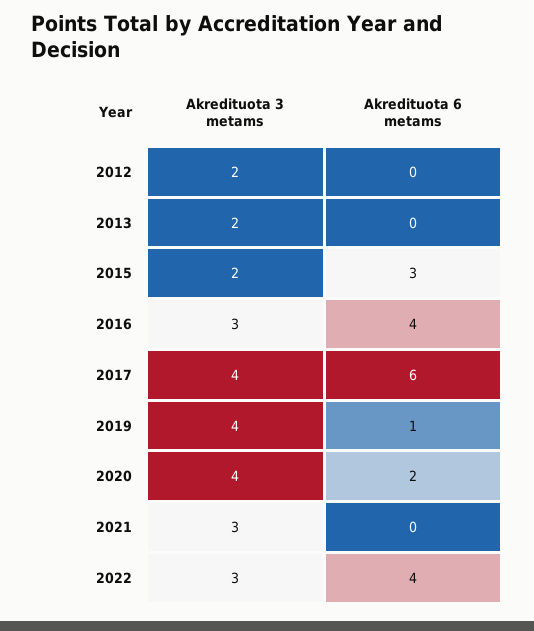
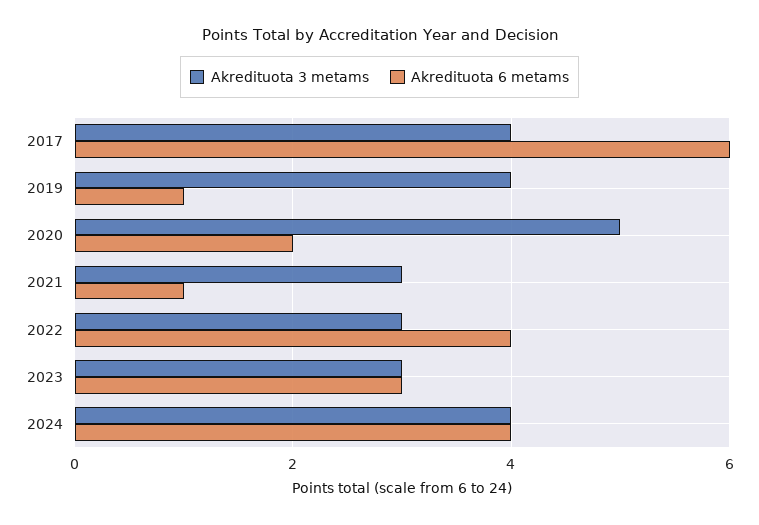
Akredituota 3 metams, 2012: 2 -> none
Akredituota 6 metams, 2012: 0 -> none
Akredituota 3 metams, 2013: 2 -> none
Akredituota 6 metams, 2013: 0 -> none
Akredituota 3 metams, 2015: 2 -> none
Akredituota 6 metams, 2015: 3 -> none
Akredituota 3 metams, 2016: 3 -> none
Akredituota 6 metams, 2016: 4 -> none
Akredituota 3 metams, 2020: 4 -> 5
Akredituota 6 metams, 2021: 0 -> 1
Akredituota 3 metams, 2023: none -> 3
Akredituota 6 metams, 2023: none -> 3
Akredituota 3 metams, 2024: none -> 4
Akredituota 6 metams, 2024: none -> 4

